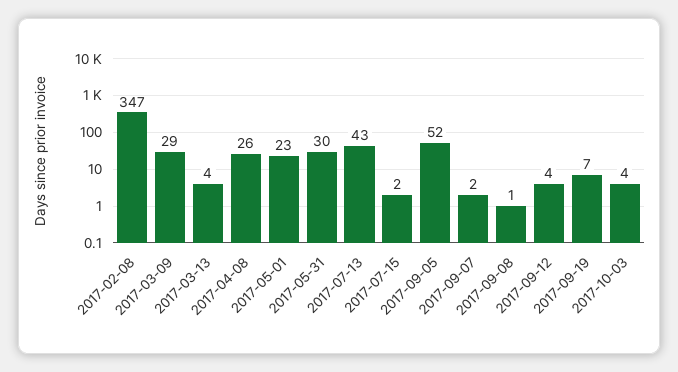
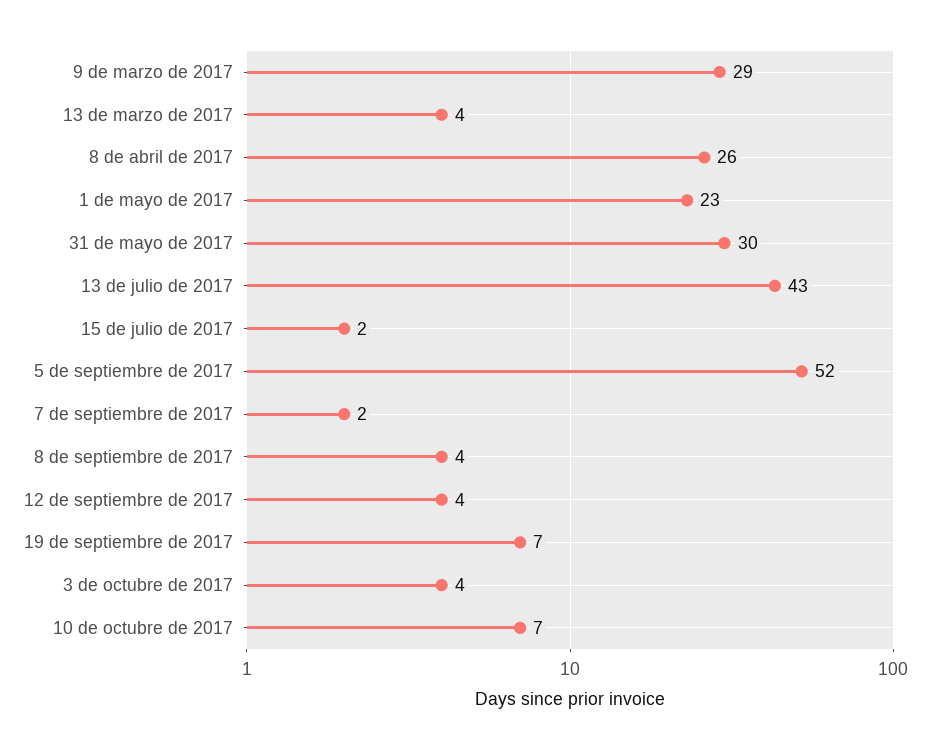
2017-02-08: 347 -> none
2017-09-08: 1 -> 4
10 de octubre de 2017: none -> 7

